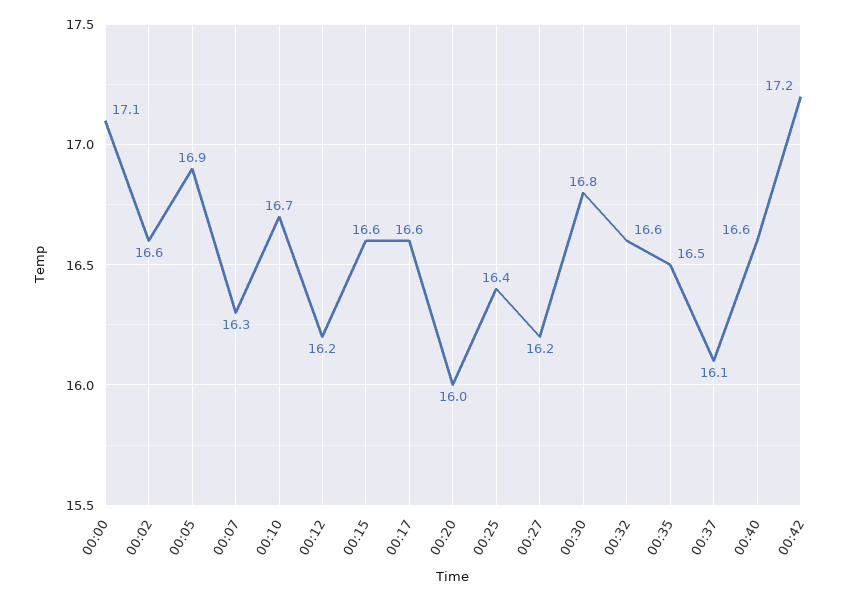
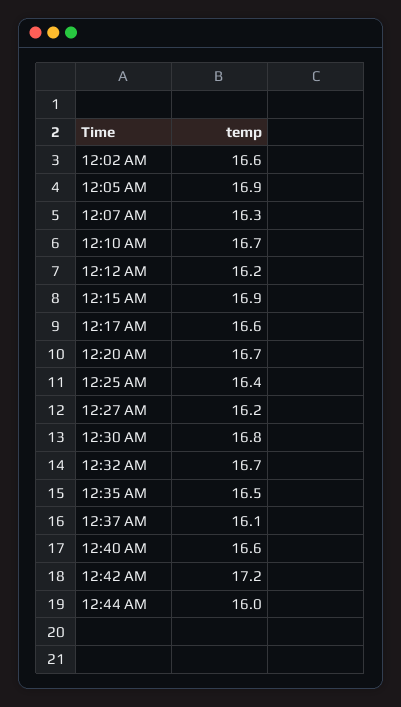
00:00: 17.1 -> none
00:15: 16.6 -> 16.9
00:20: 16 -> 16.7
00:32: 16.6 -> 16.7
12:44 AM: none -> 16

